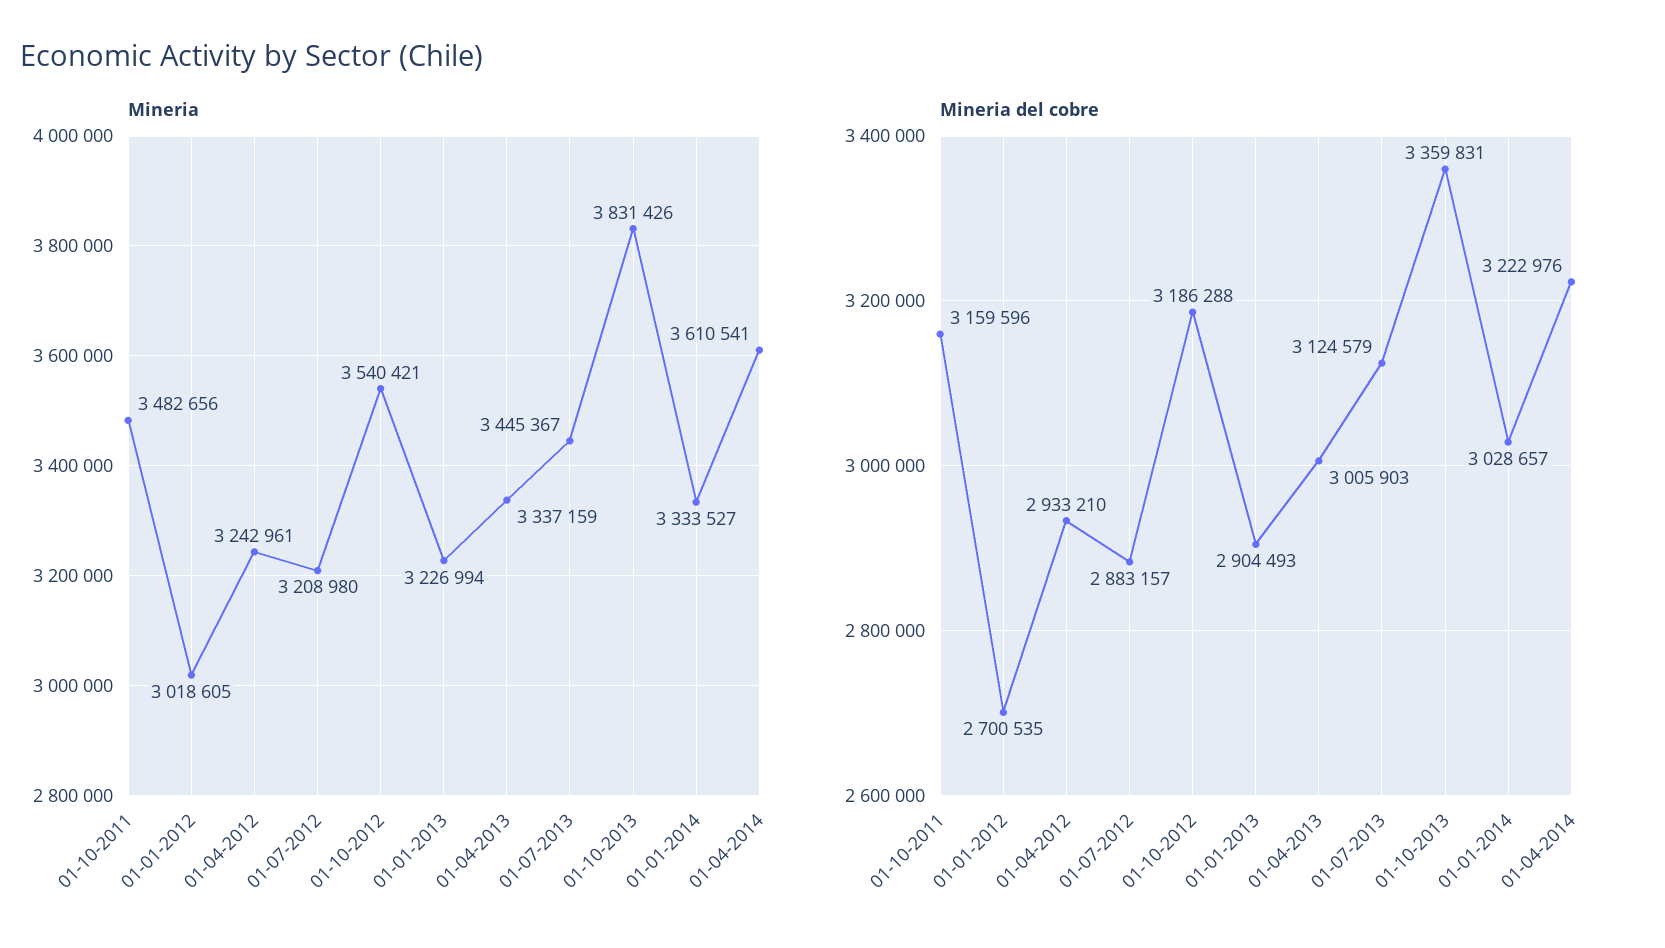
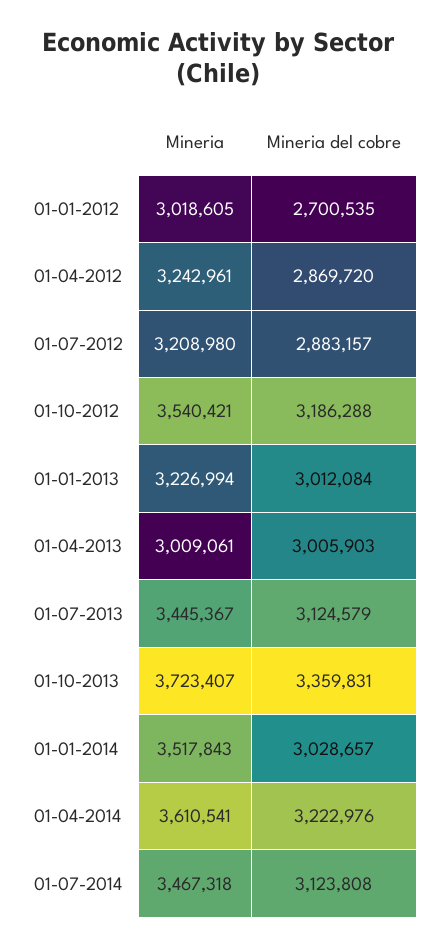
Mineria, 01-10-2011: 3482656 -> none
Mineria, 01-04-2013: 3337159 -> 3009061
Mineria, 01-10-2013: 3831426 -> 3723407
Mineria, 01-01-2014: 3333527 -> 3517843
Mineria del cobre, 01-10-2011: 3159596 -> none
Mineria del cobre, 01-04-2012: 2933210 -> 2869720
Mineria del cobre, 01-01-2013: 2904493 -> 3012084
Mineria, 01-07-2014: none -> 3467318
Mineria del cobre, 01-07-2014: none -> 3123808

